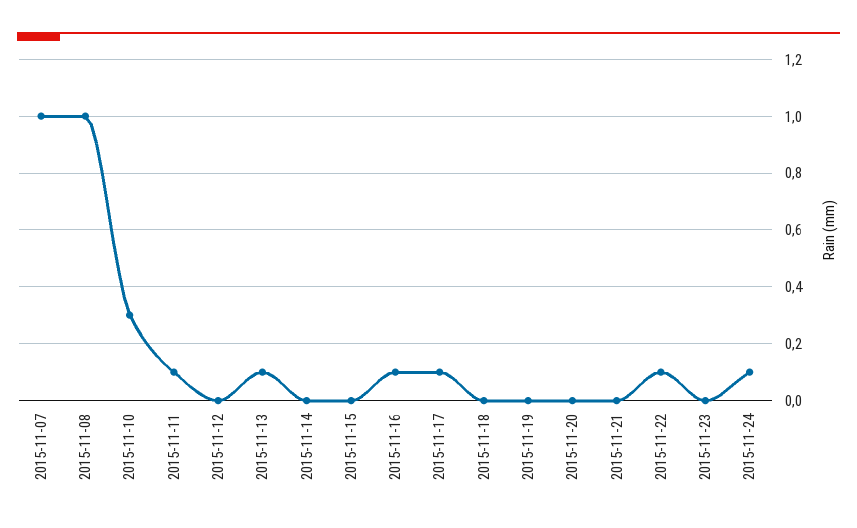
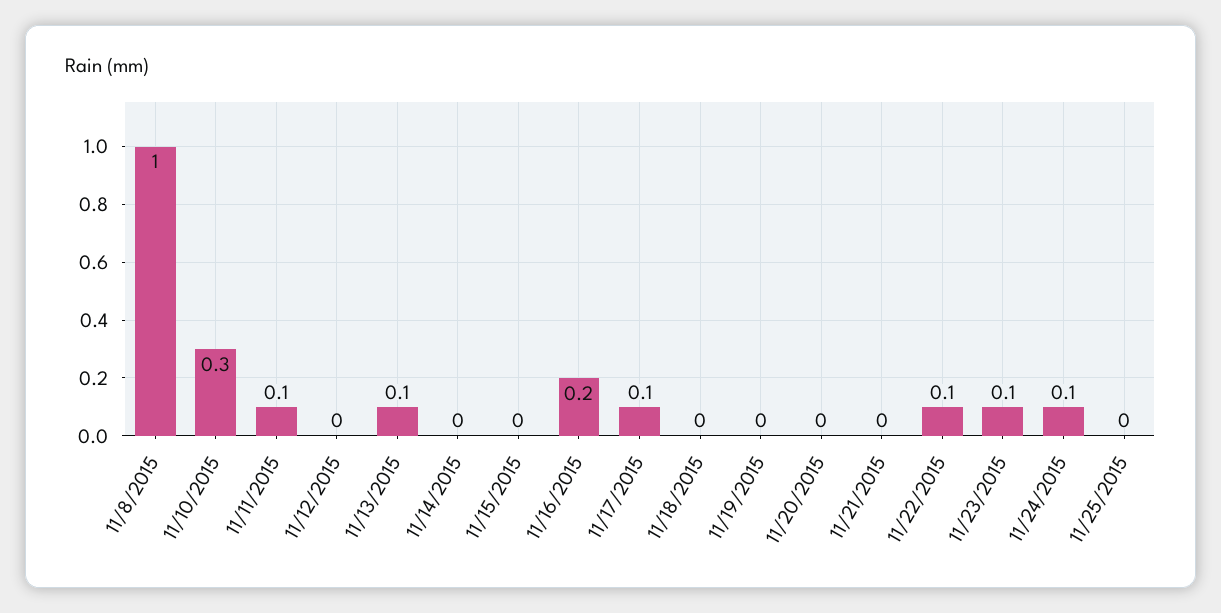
2015-11-07: 1 -> none
2015-11-16: 0.1 -> 0.2
2015-11-23: 0 -> 0.1
11/25/2015: none -> 0

